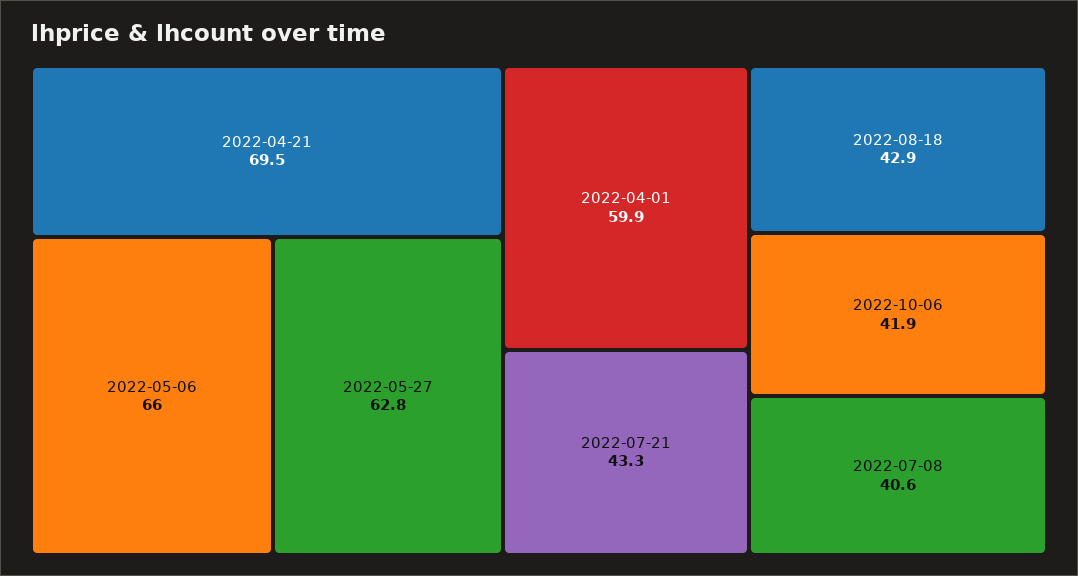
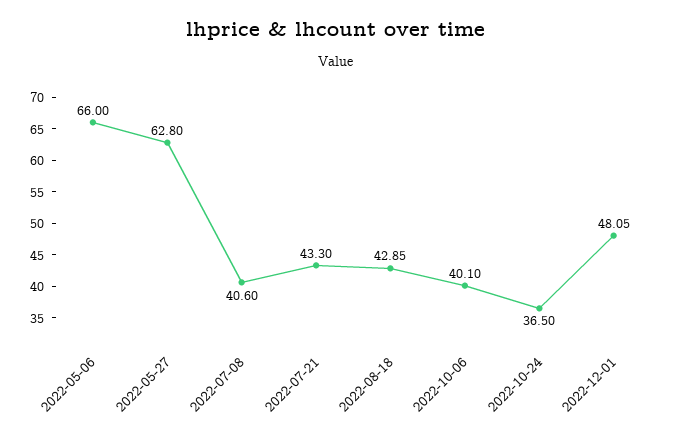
2022-04-21: 69.5 -> none
2022-04-01: 59.9 -> none
2022-10-06: 41.9 -> 40.1
2022-10-24: none -> 36.5
2022-12-01: none -> 48.05

